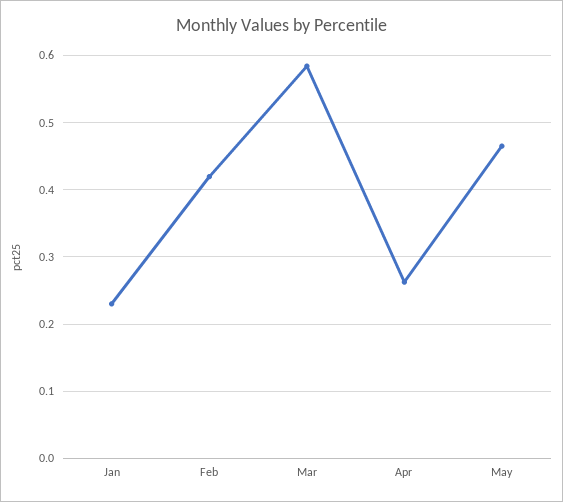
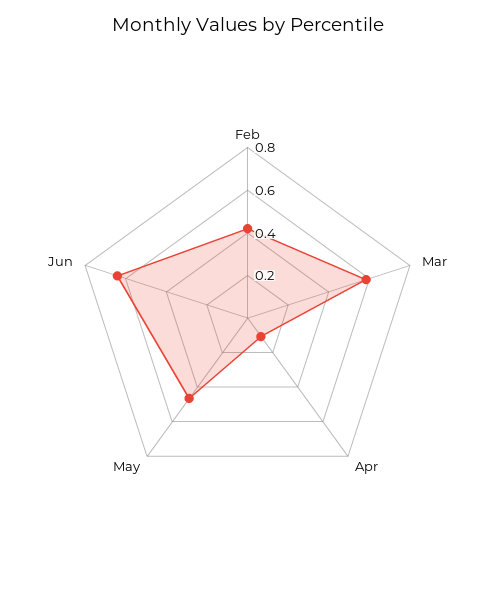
Jan: 0.23 -> none
Apr: 0.26 -> 0.1
Jun: none -> 0.65

